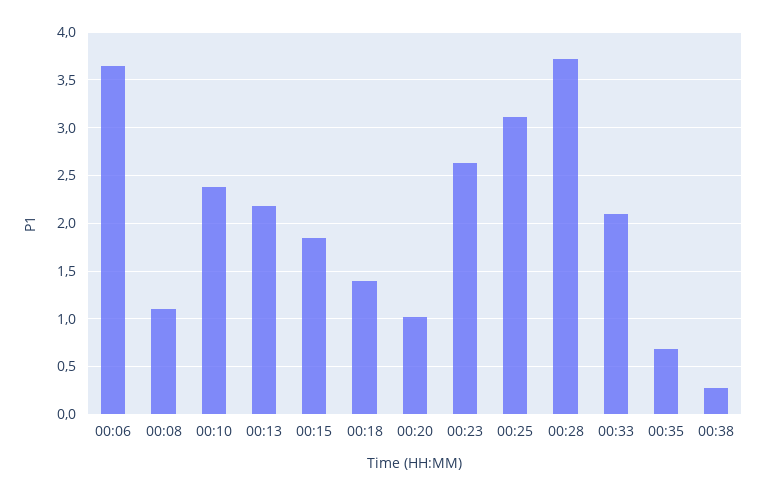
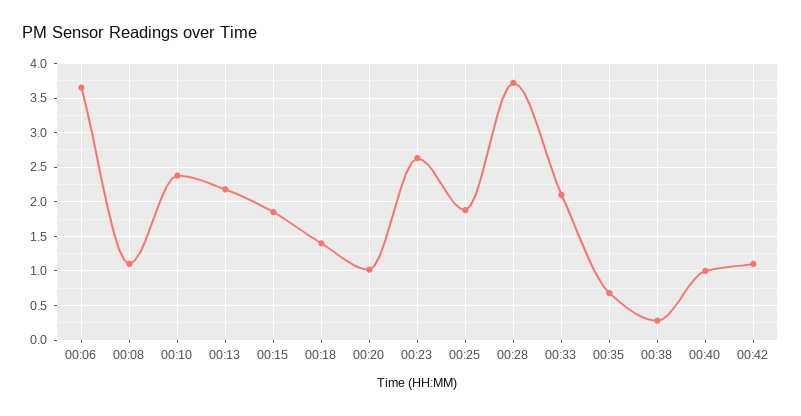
00:25: 3.1 -> 1.9
00:40: none -> 1
00:42: none -> 1.1

